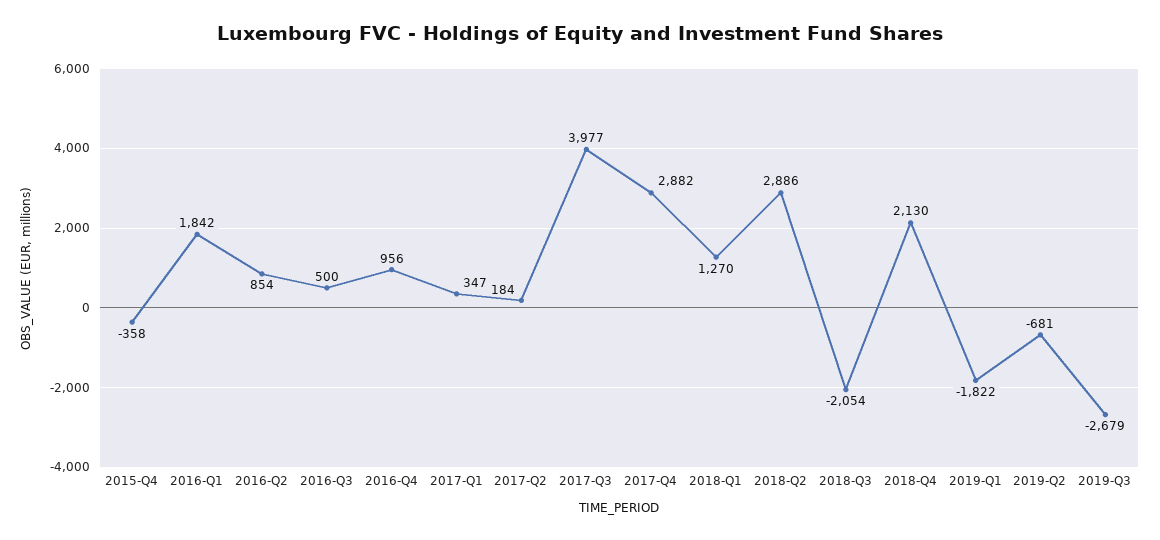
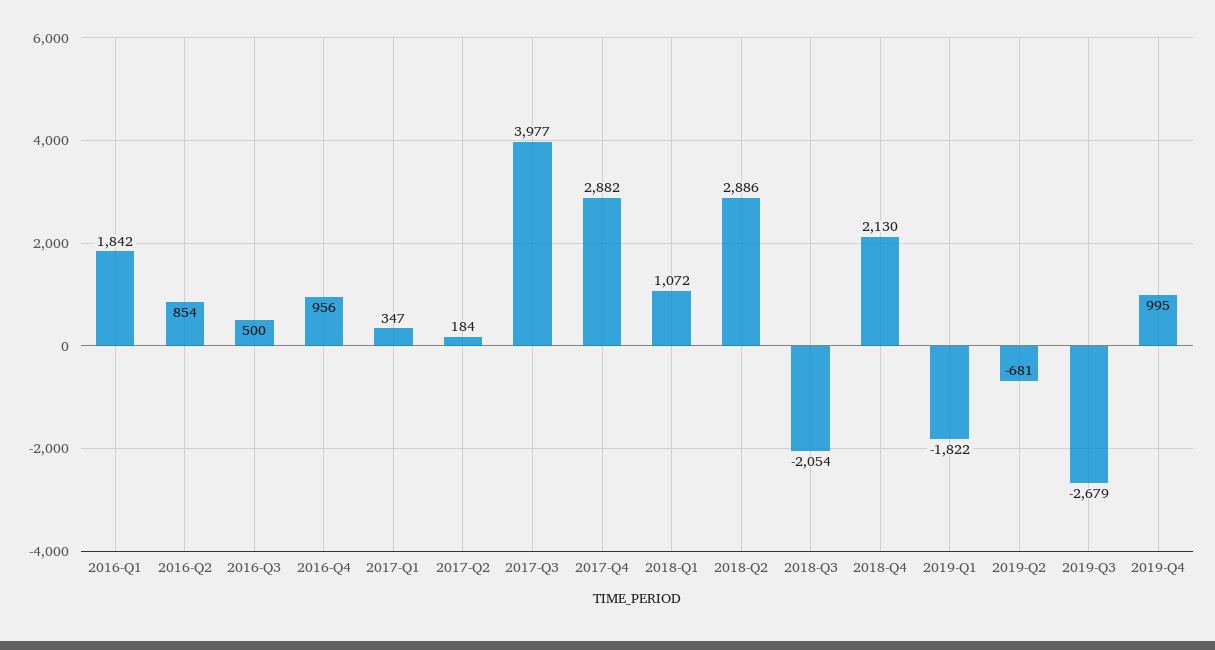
2015-Q4: -358 -> none
2018-Q1: 1270 -> 1072
2019-Q4: none -> 995

